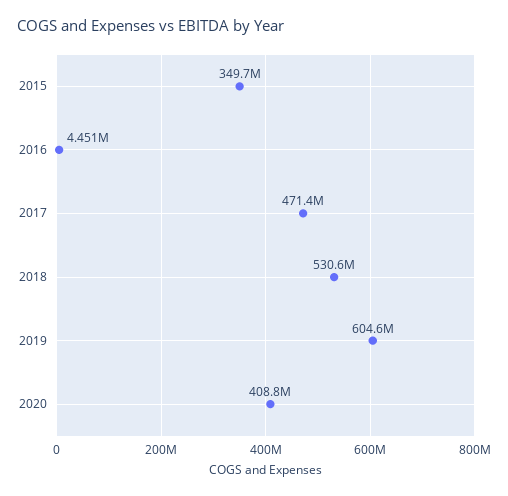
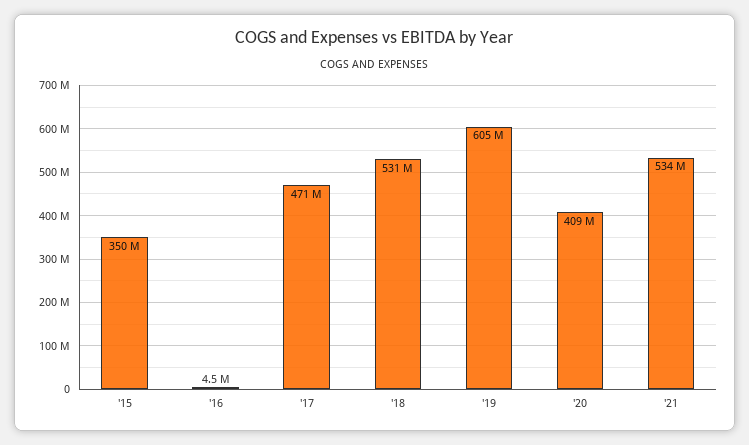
'21: none -> 534000000

